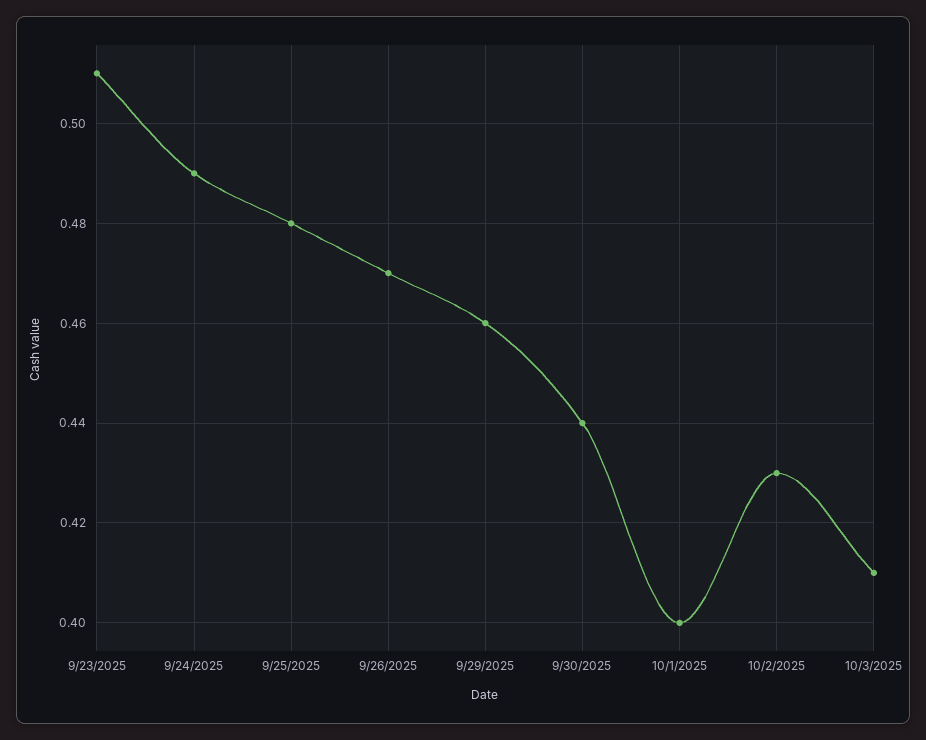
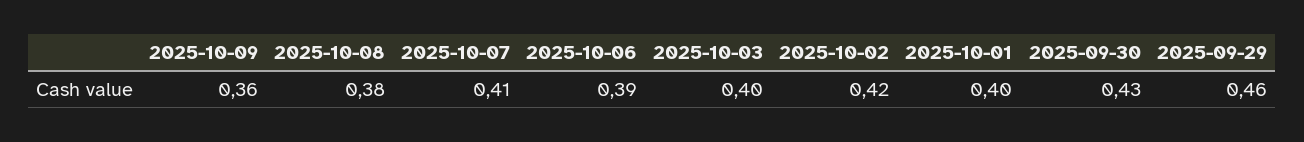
9/23/2025: 0.51 -> none
9/24/2025: 0.49 -> none
9/25/2025: 0.48 -> none
9/26/2025: 0.47 -> none
9/30/2025: 0.44 -> 0.43
10/2/2025: 0.43 -> 0.42
10/3/2025: 0.41 -> 0.4
2025-10-09: none -> 0.36
2025-10-08: none -> 0.38
2025-10-07: none -> 0.41
2025-10-06: none -> 0.39

